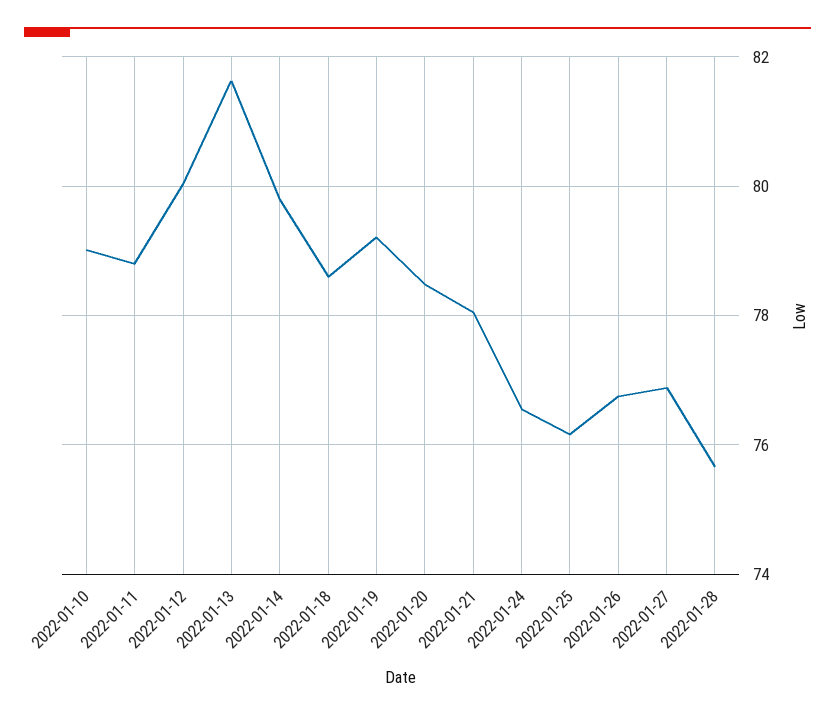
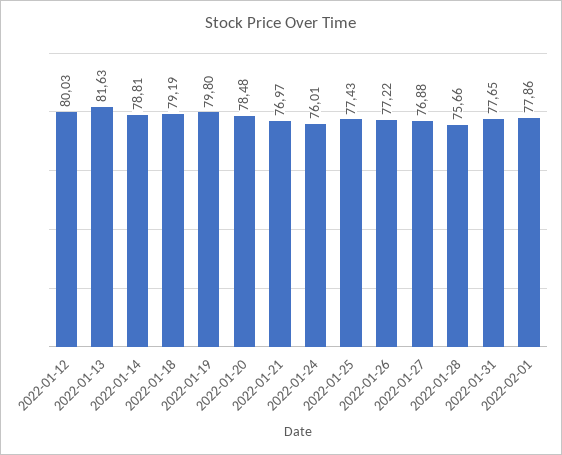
2022-01-10: 79 -> none
2022-01-11: 78.8 -> none
2022-01-14: 79.8 -> 78.81
2022-01-18: 78.6 -> 79.19
2022-01-19: 79.2 -> 79.8
2022-01-21: 78 -> 76.97
2022-01-24: 76.6 -> 76.01
2022-01-25: 76.2 -> 77.43
2022-01-26: 76.8 -> 77.22
2022-01-31: none -> 77.65
2022-02-01: none -> 77.86

